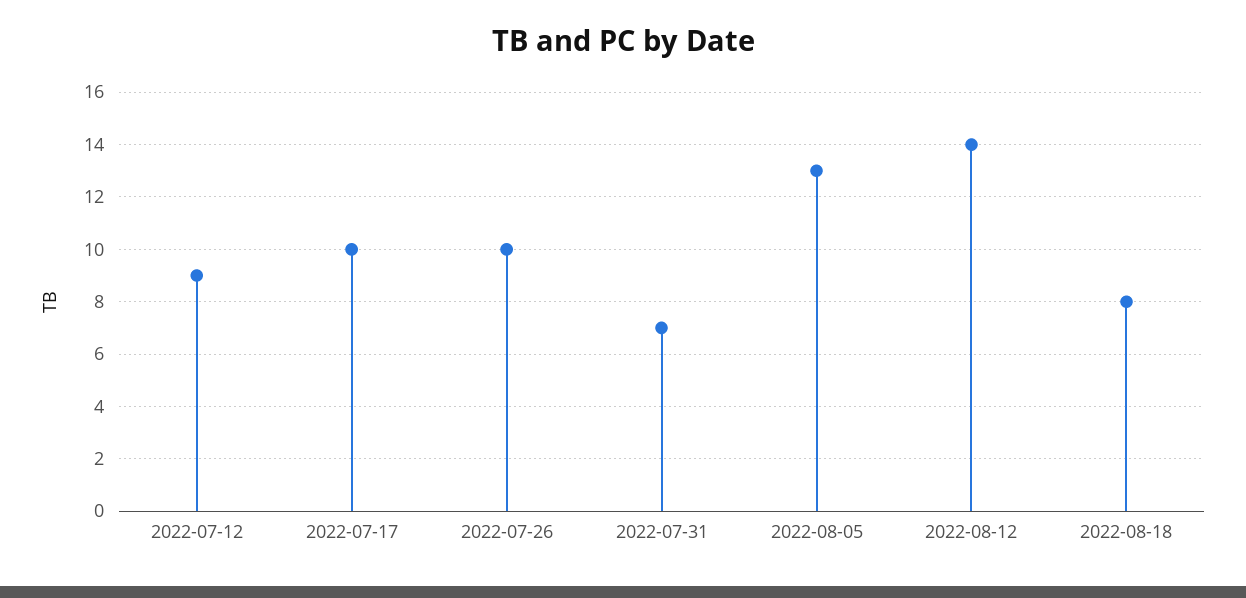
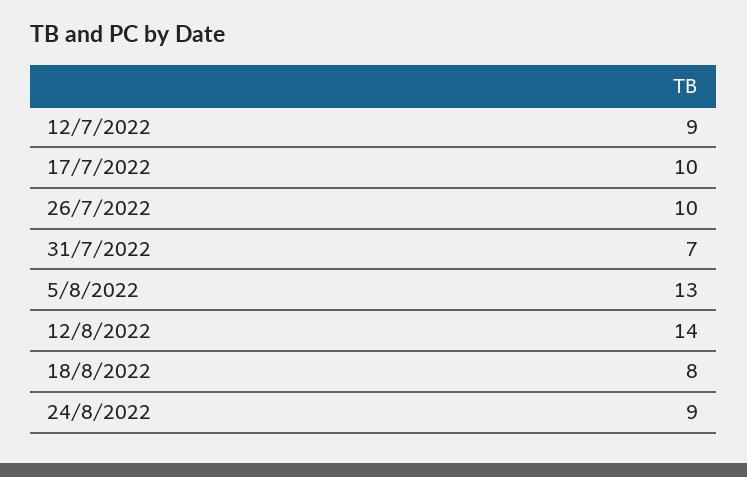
24/8/2022: none -> 9

